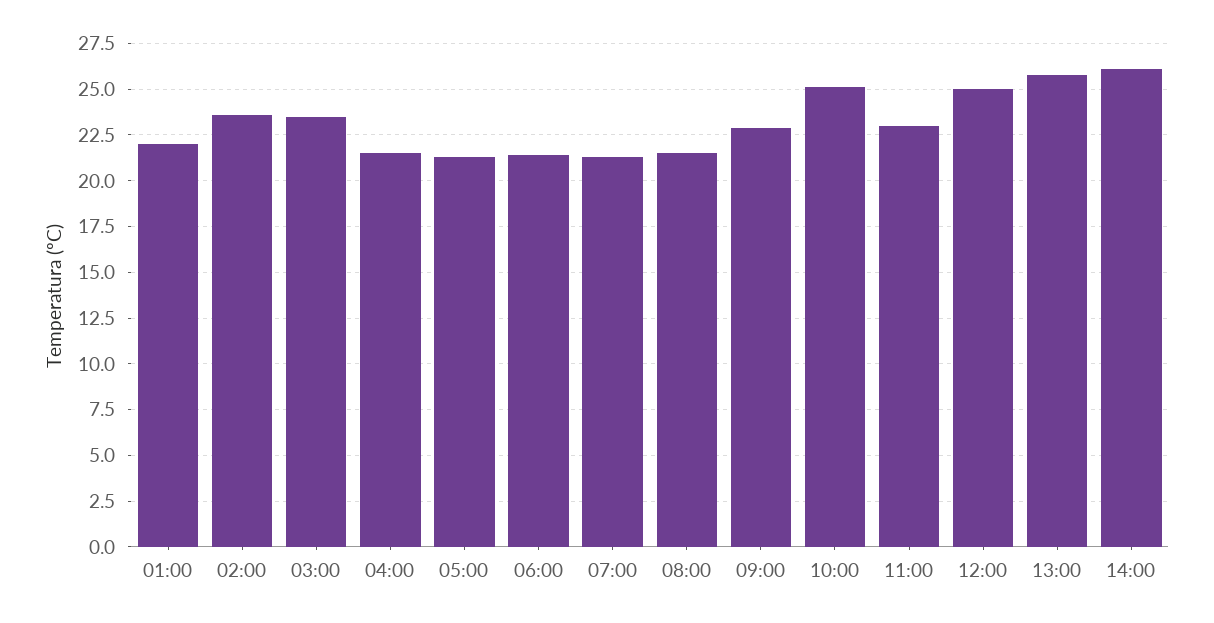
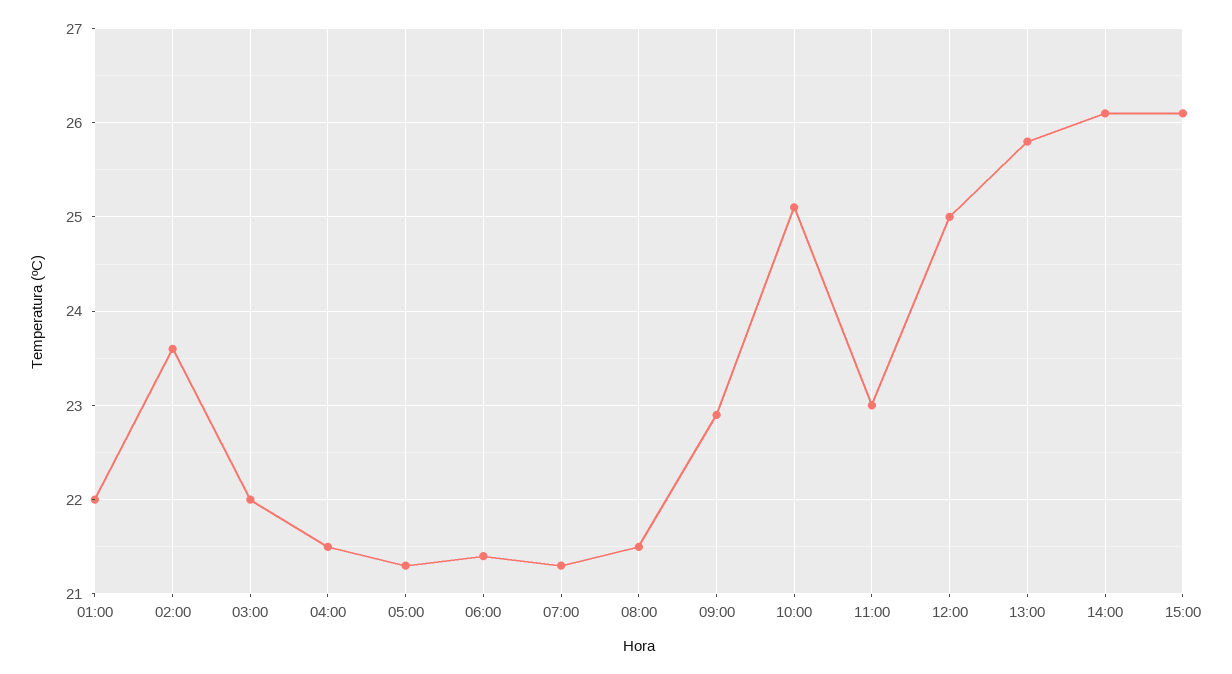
03:00: 23.5 -> 22
15:00: none -> 26.1

